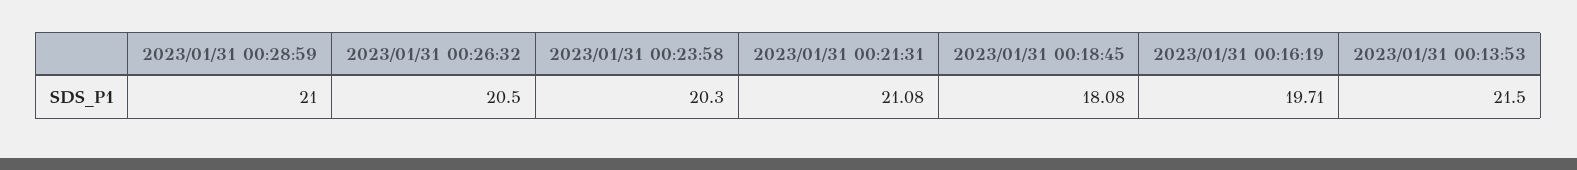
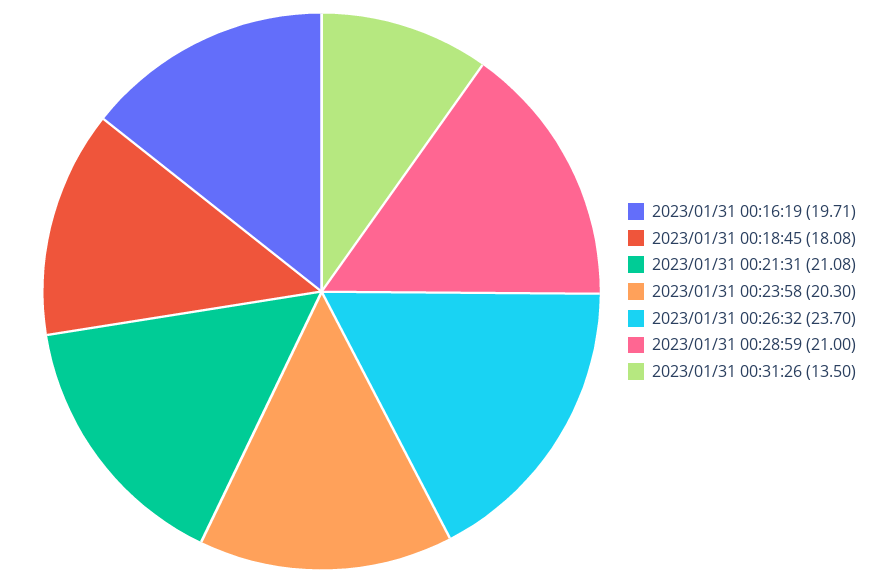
2023/01/31 00:26:32: 20.5 -> 23.7
2023/01/31 00:13:53: 21.5 -> none
2023/01/31 00:31:26: none -> 13.5

